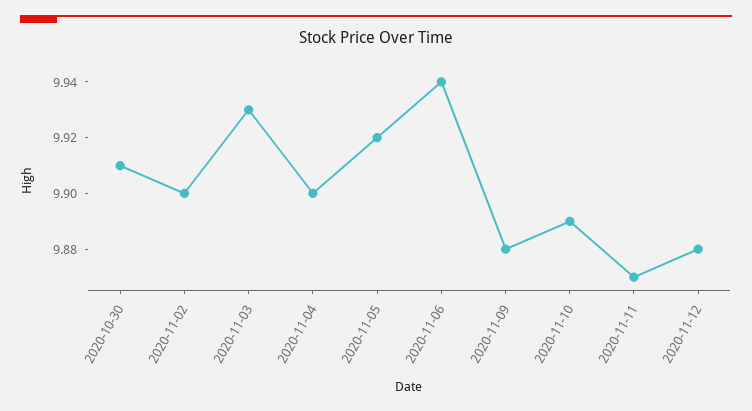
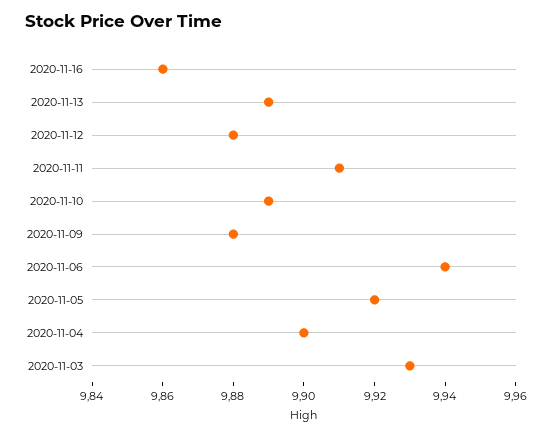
2020-10-30: 9.91 -> none
2020-11-02: 9.9 -> none
2020-11-11: 9.87 -> 9.91
2020-11-16: none -> 9.86
2020-11-13: none -> 9.89

